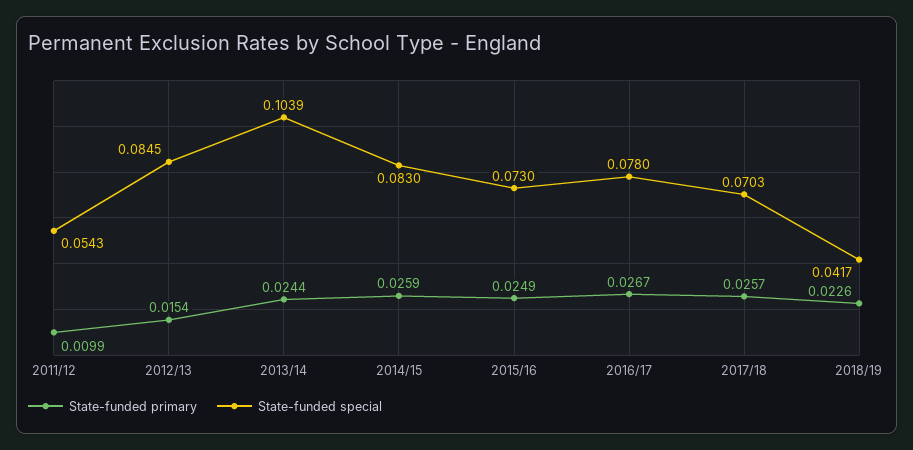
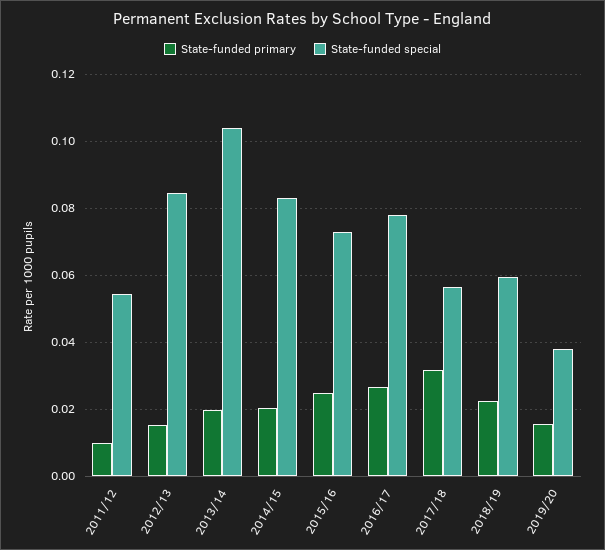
State-funded primary, 2013/14: 0.0244 -> 0.02
State-funded primary, 2014/15: 0.0259 -> 0.02
State-funded primary, 2017/18: 0.0257 -> 0.032
State-funded special, 2017/18: 0.0703 -> 0.056
State-funded special, 2018/19: 0.0417 -> 0.06
State-funded primary, 2019/20: none -> 0.016
State-funded special, 2019/20: none -> 0.038

